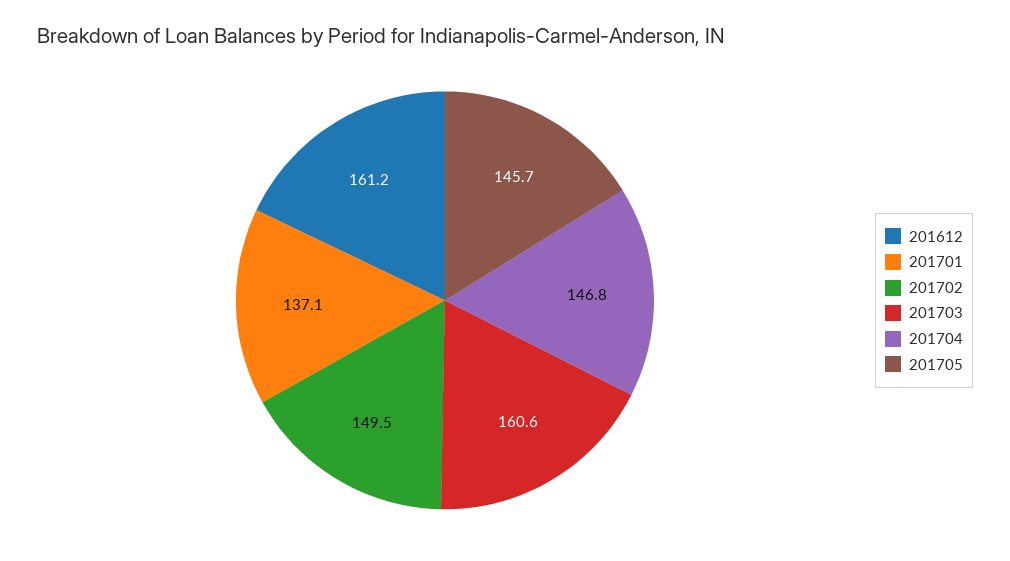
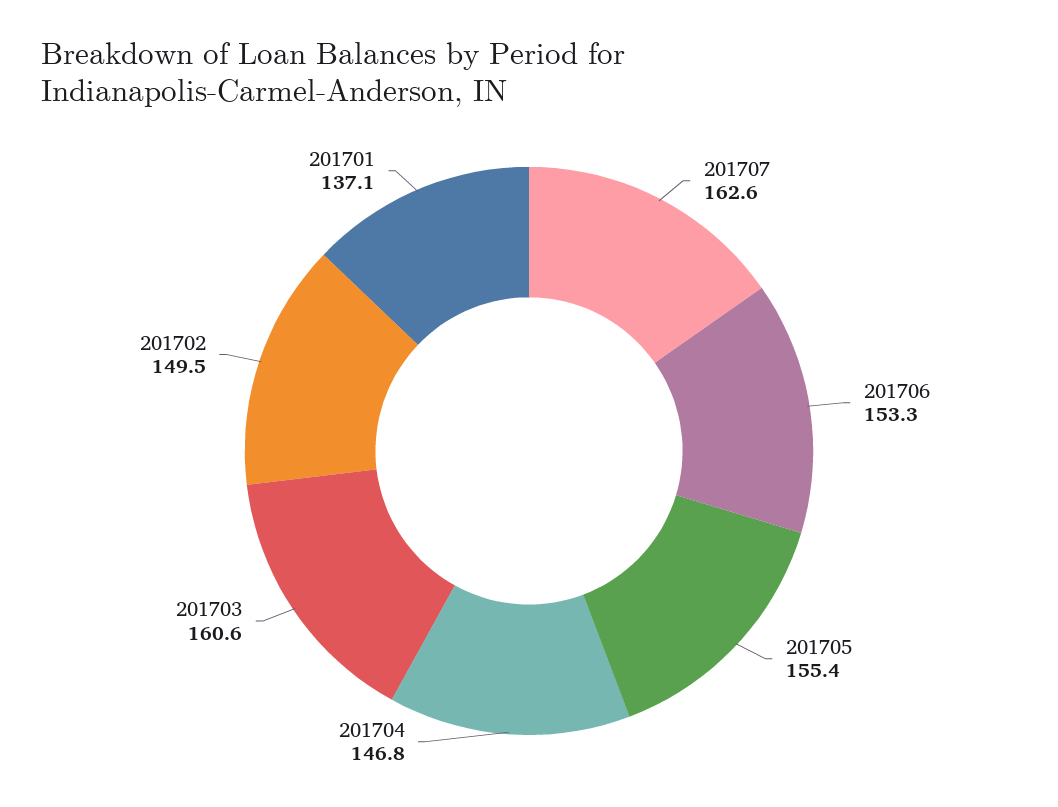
201612: 161.2 -> none
201705: 145.7 -> 155.4
201707: none -> 162.6
201706: none -> 153.3

